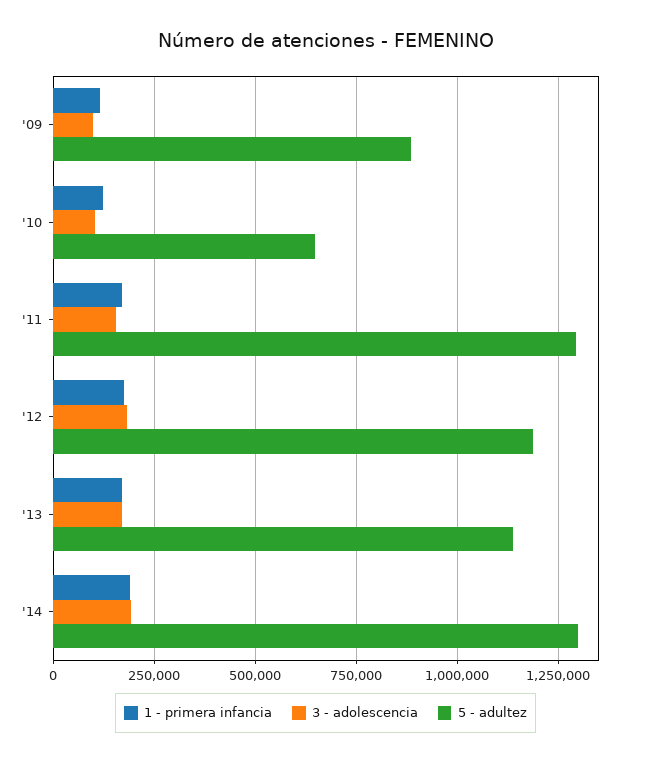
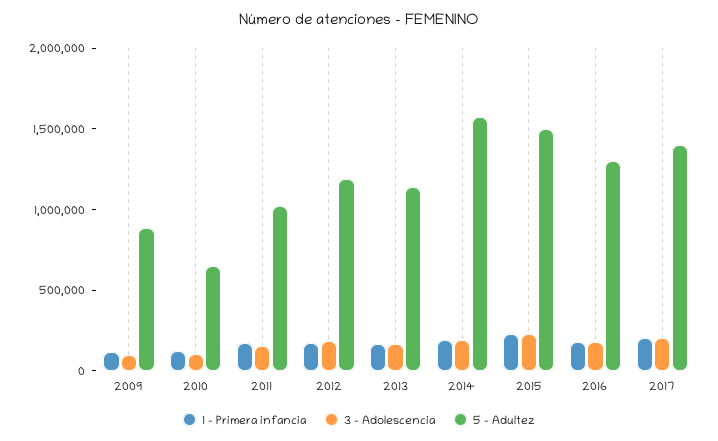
5 - adultez, '11: 1300000 -> 1000000
5 - adultez, '14: 1300000 -> 1600000
1 - primera infancia, 2015: none -> 200000
3 - adolescencia, 2015: none -> 200000
5 - adultez, 2015: none -> 1500000
1 - primera infancia, 2016: none -> 200000
3 - adolescencia, 2016: none -> 200000
5 - adultez, 2016: none -> 1300000
1 - primera infancia, 2017: none -> 200000
3 - adolescencia, 2017: none -> 200000
5 - adultez, 2017: none -> 1400000

